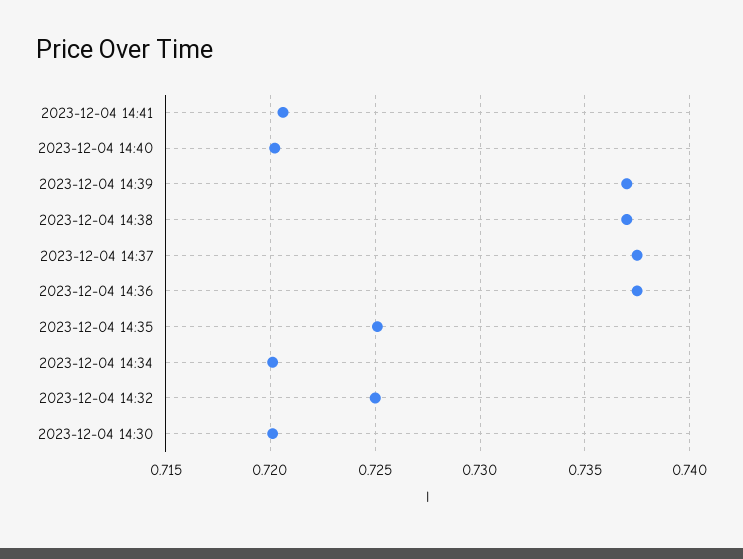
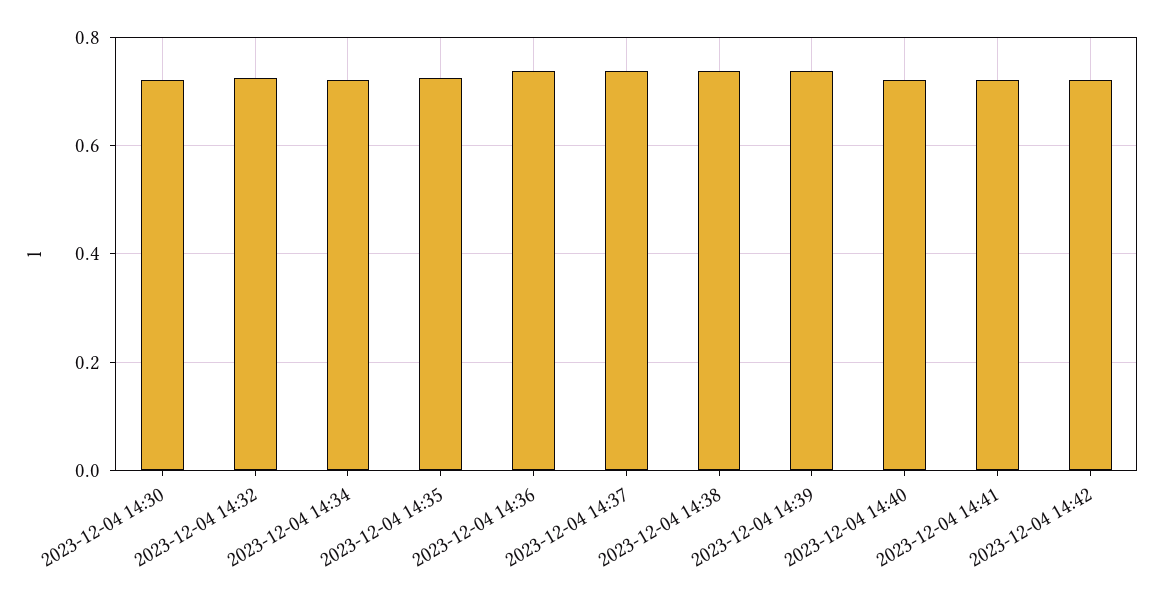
2023-12-04 14:42: none -> 0.72

